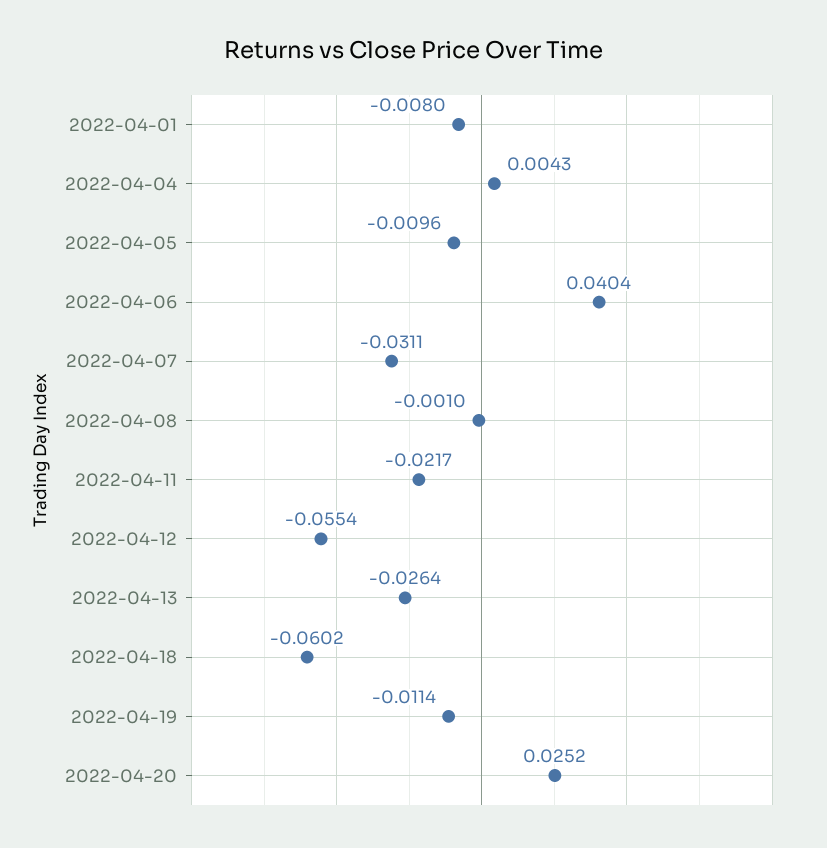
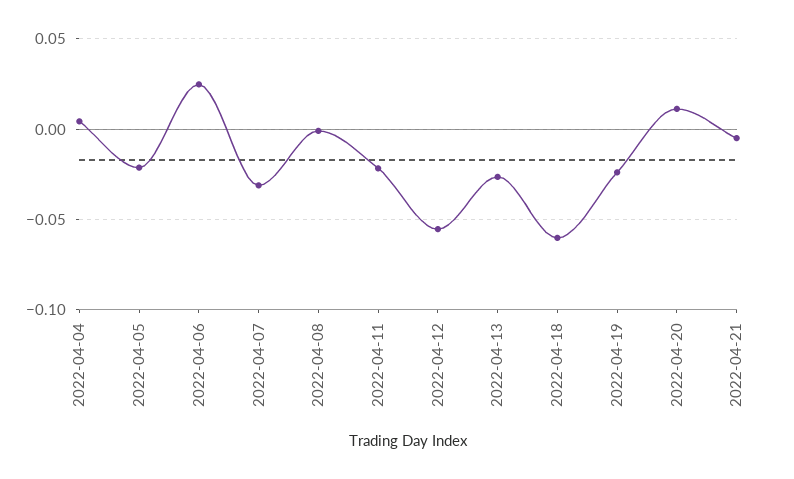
2022-04-01: -0.008 -> none
2022-04-05: -0.0096 -> -0.02
2022-04-06: 0.0404 -> 0.025
2022-04-19: -0.0114 -> -0.025
2022-04-20: 0.0252 -> 0.01
2022-04-21: none -> -0.005

